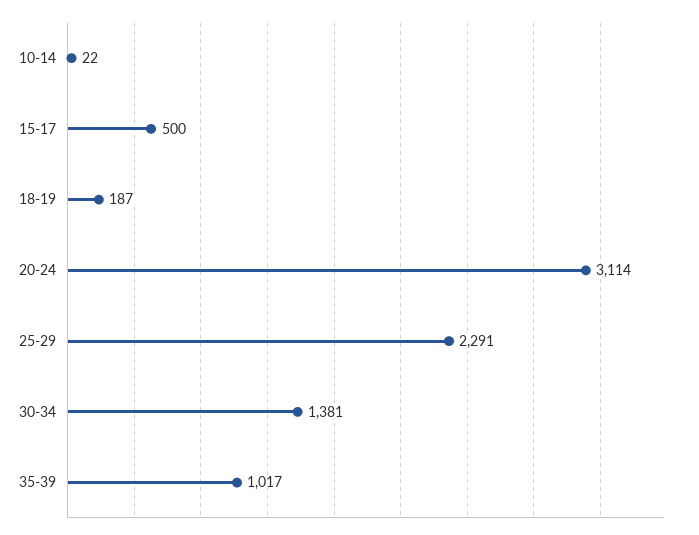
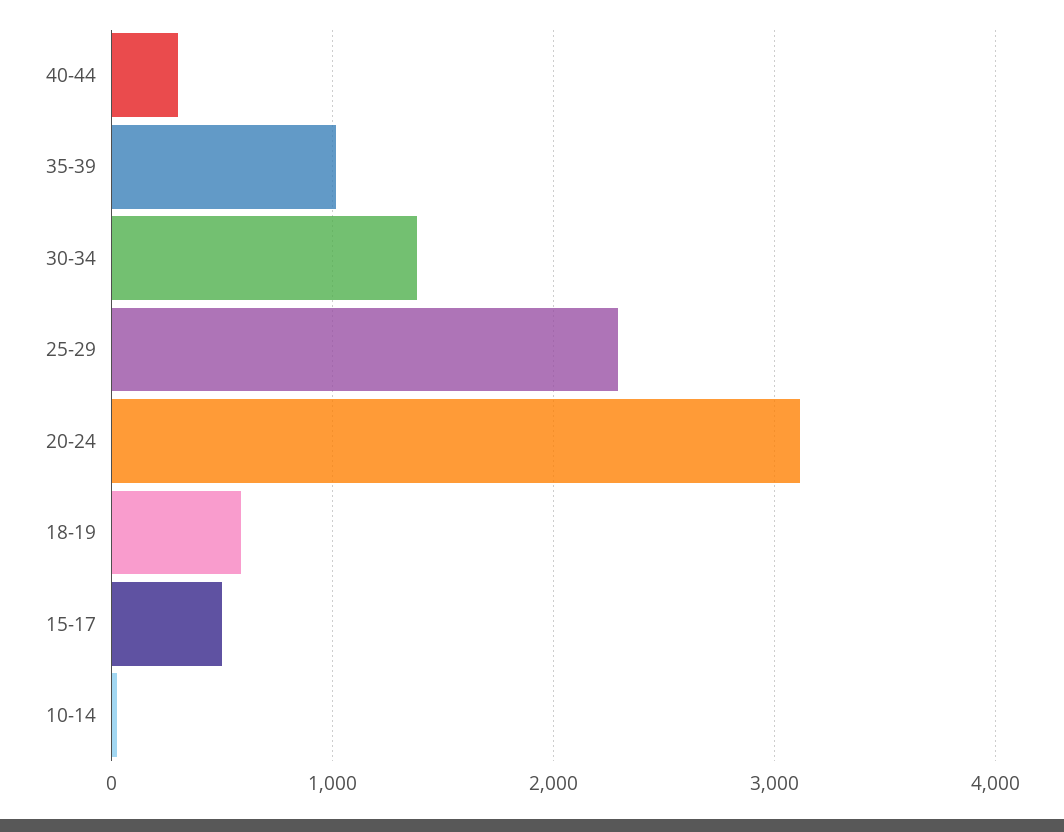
18-19: 187 -> 600
40-44: none -> 300

